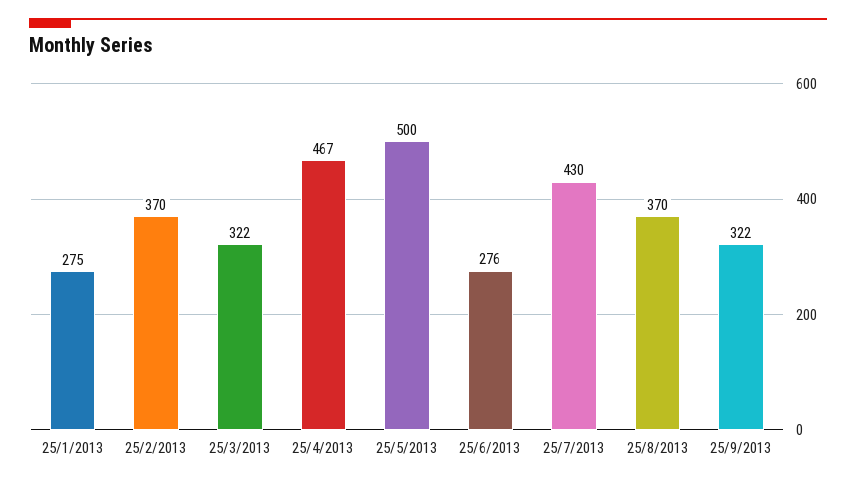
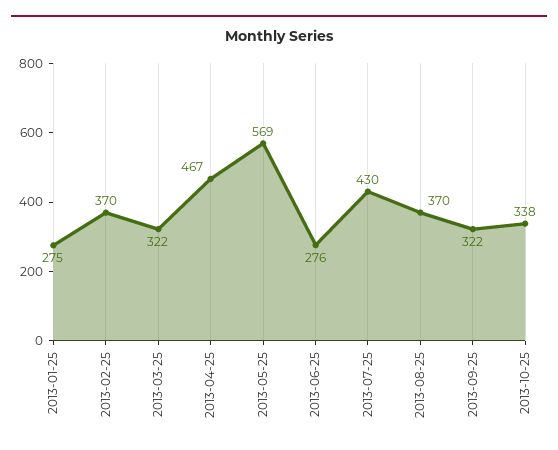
25/5/2013: 500 -> 569
2013-10-25: none -> 338

